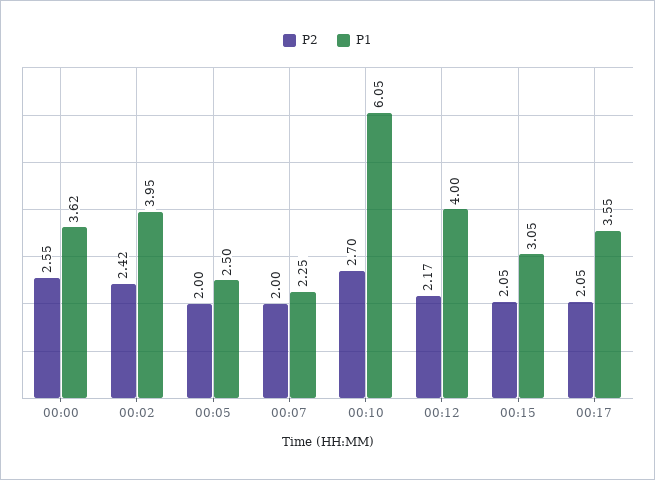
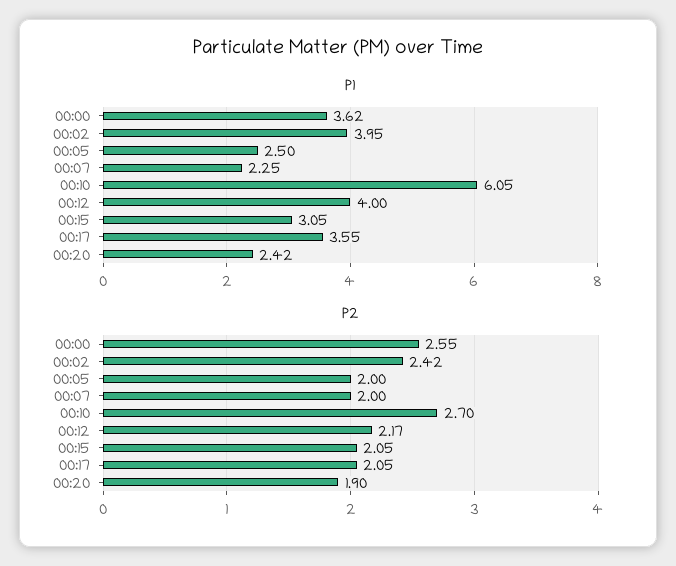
P1, 00:20: none -> 2.42
P2, 00:20: none -> 1.9

